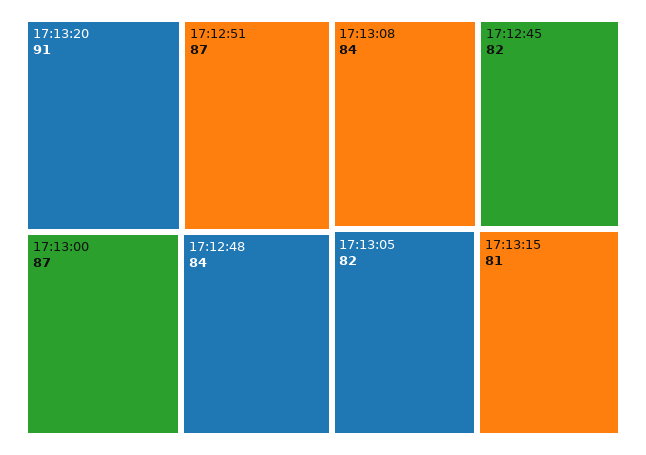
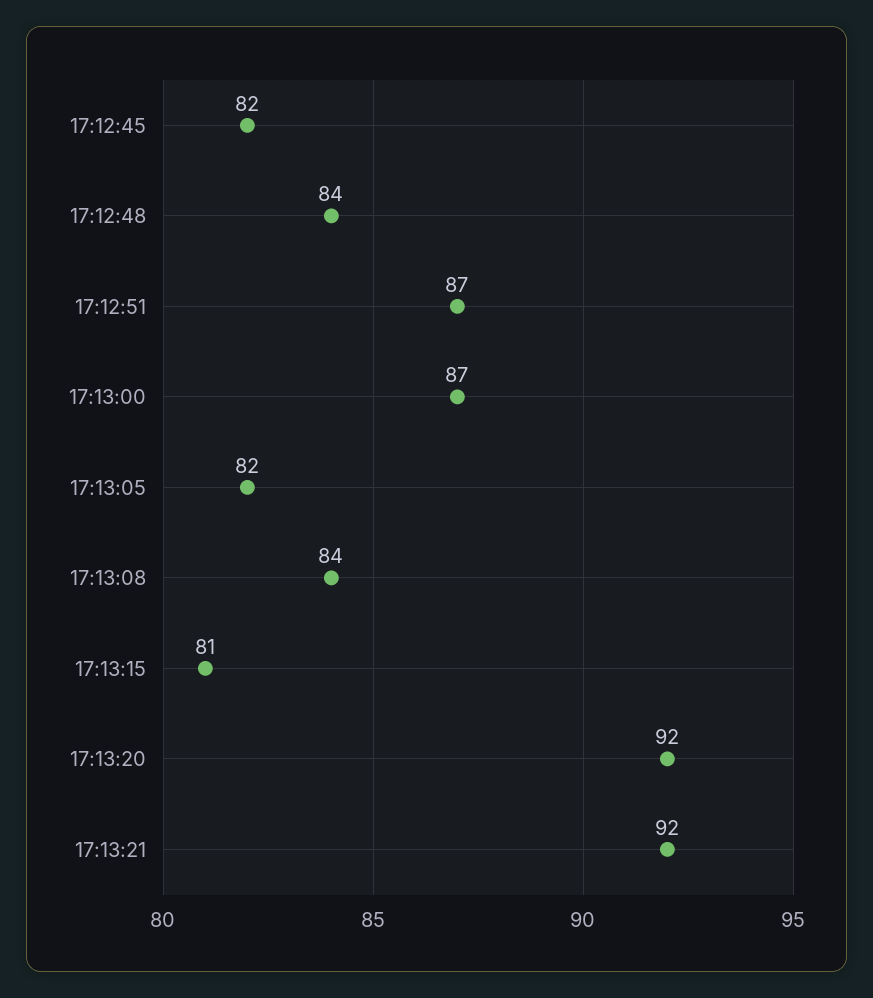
17:13:20: 91 -> 92
17:13:21: none -> 92

